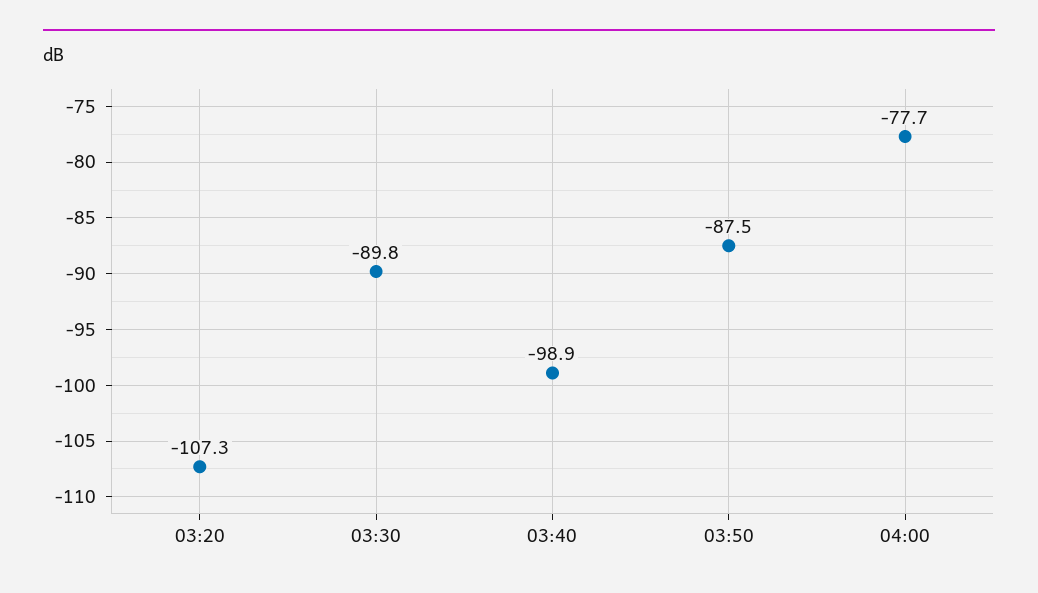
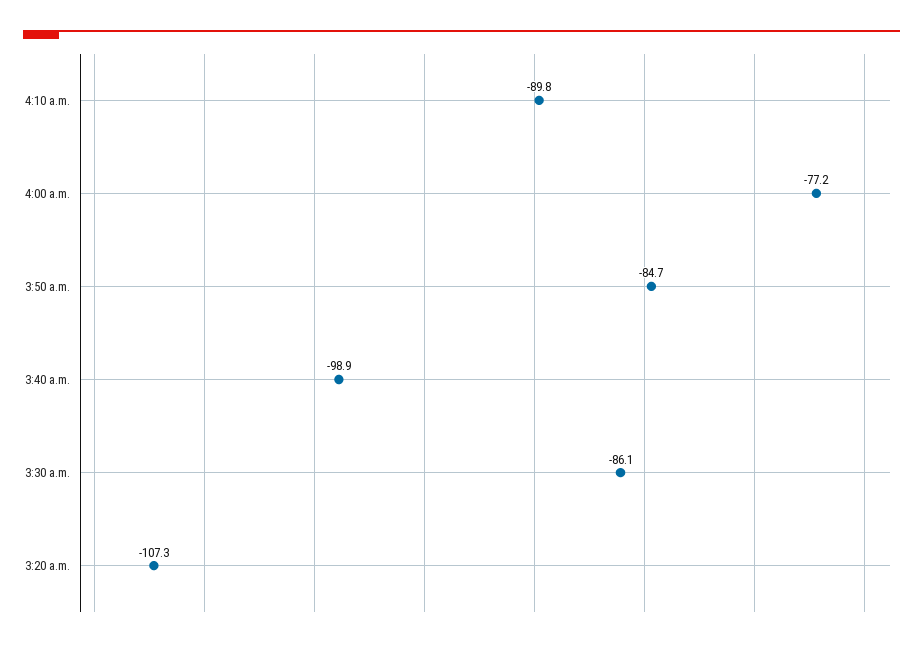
03:30: -89.8 -> -86.1
03:50: -87.5 -> -84.7
04:00: -77.7 -> -77.2
4:10 a.m.: none -> -89.8

